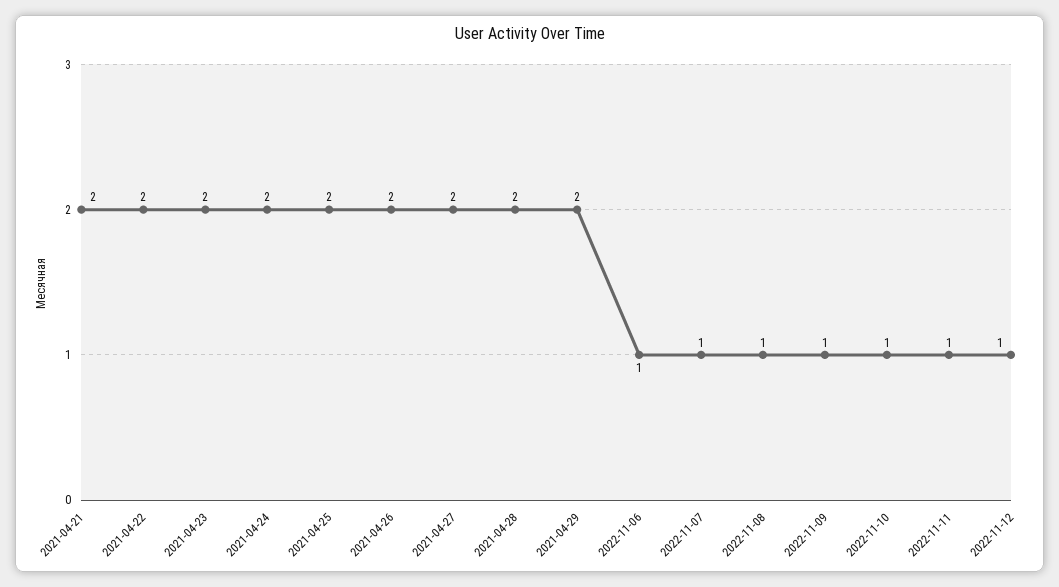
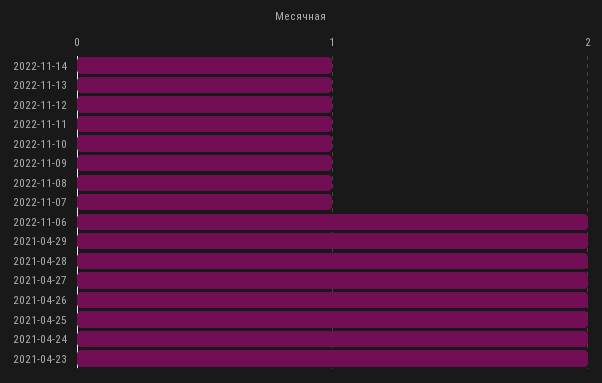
2021-04-21: 2 -> none
2021-04-22: 2 -> none
2022-11-06: 1 -> 2
2022-11-14: none -> 1
2022-11-13: none -> 1

